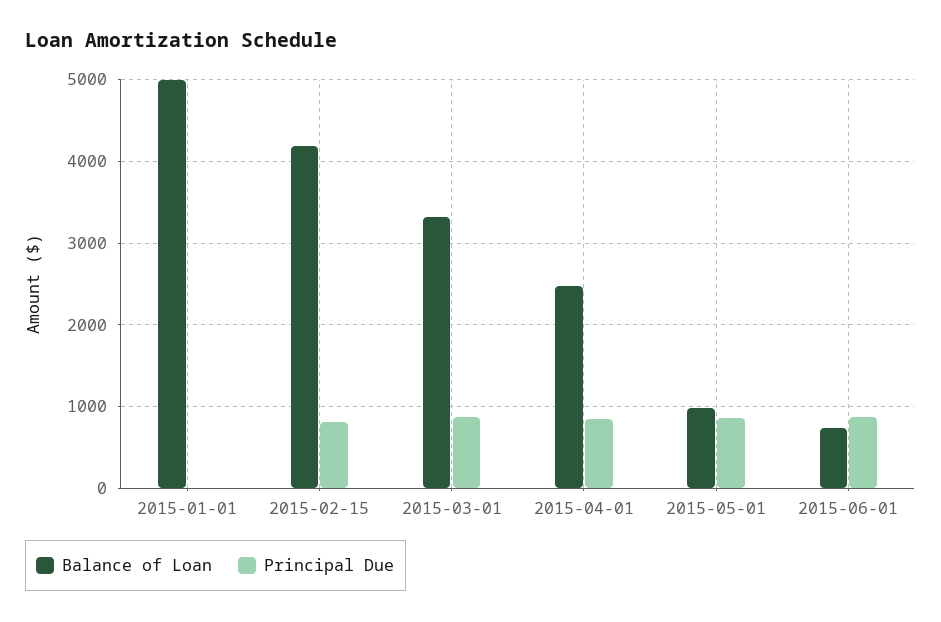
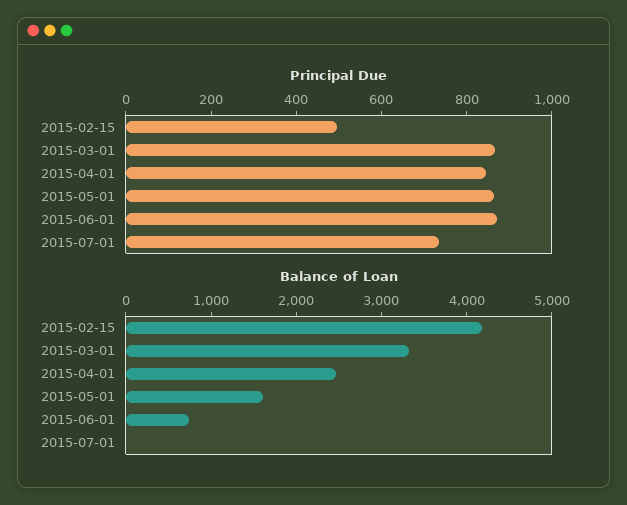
Balance of Loan, 2015-01-01: 5000 -> none
Principal Due, 2015-01-01: 0 -> none
Principal Due, 2015-02-15: 800 -> 500
Balance of Loan, 2015-05-01: 1000 -> 1600
Principal Due, 2015-07-01: none -> 750
Balance of Loan, 2015-07-01: none -> 0

